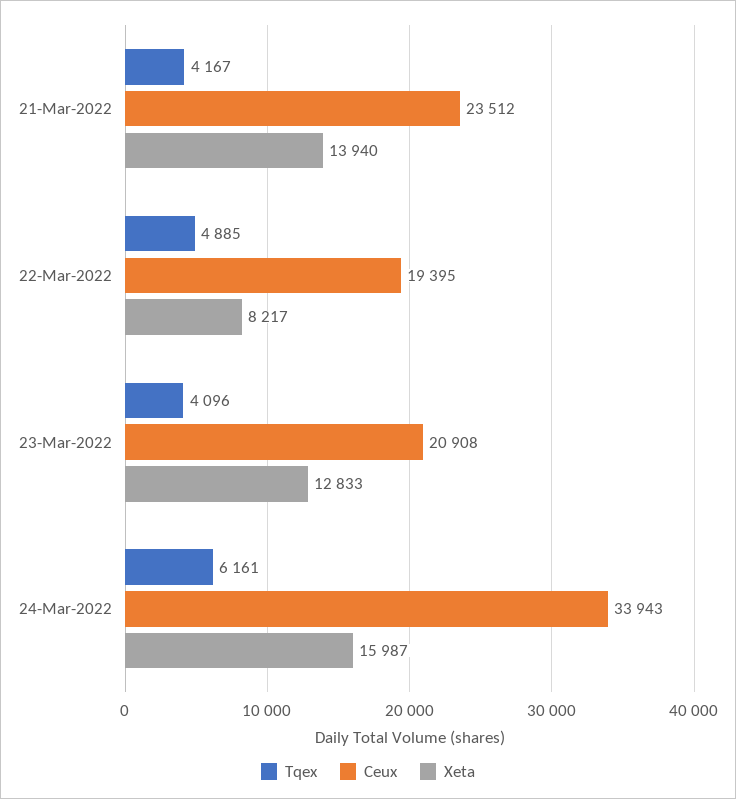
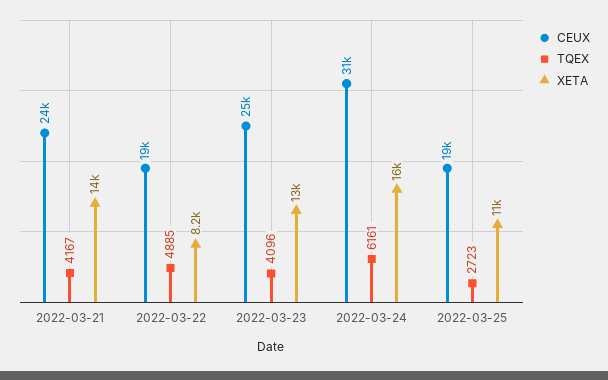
Ceux, 23-Mar-2022: 20908 -> 25000
Ceux, 24-Mar-2022: 33943 -> 31000
Ceux, 2022-03-25: none -> 19000
Tqex, 2022-03-25: none -> 2723
Xeta, 2022-03-25: none -> 11000

